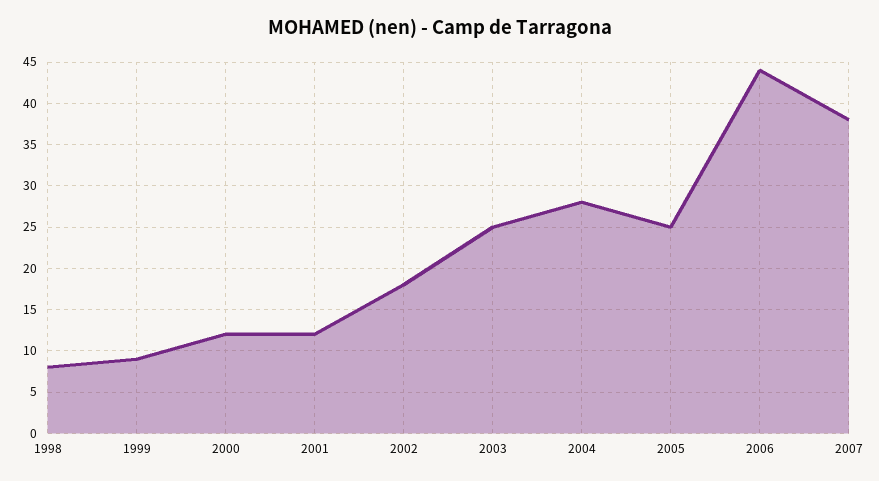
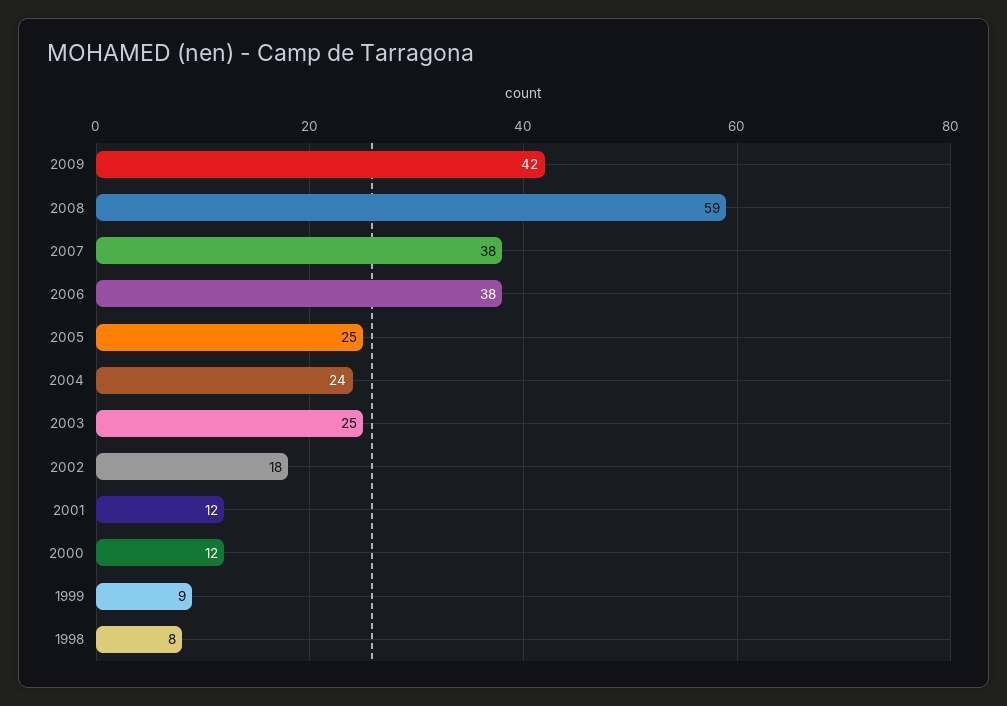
2004: 28 -> 24
2006: 44 -> 38
2009: none -> 42
2008: none -> 59

